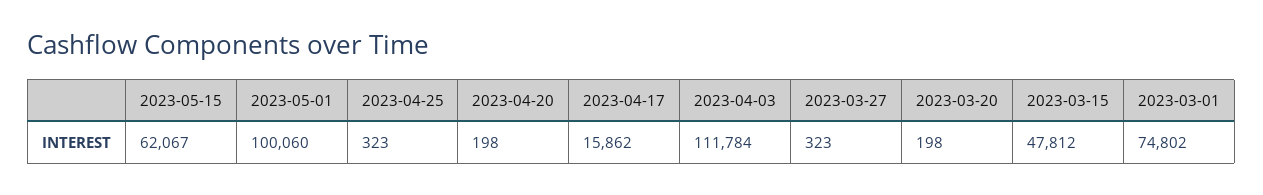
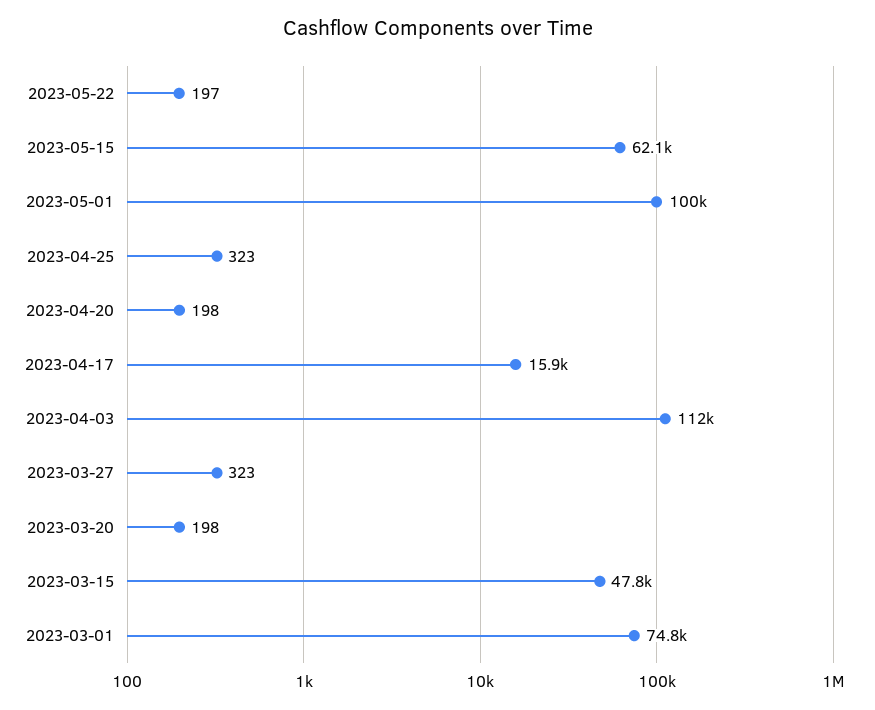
2023-05-22: none -> 197

